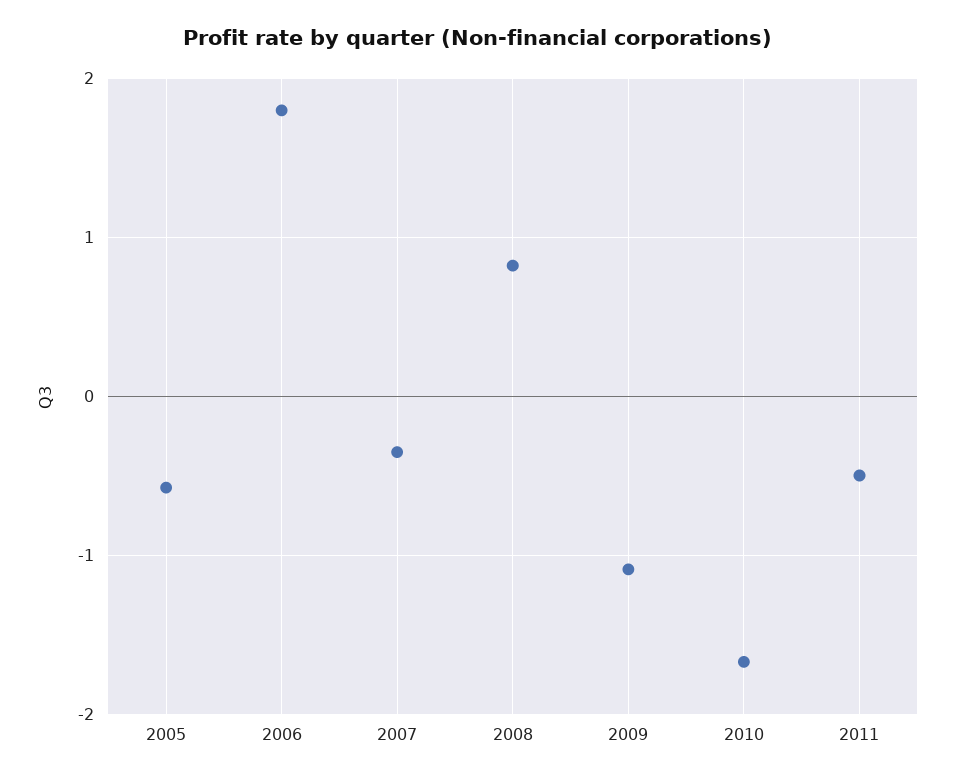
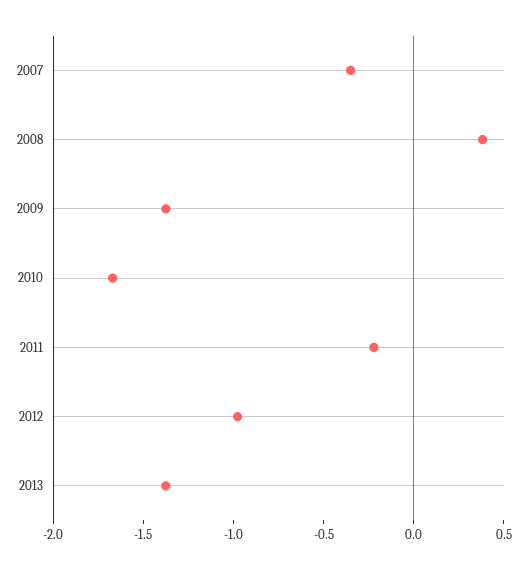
2005: -0.6 -> none
2006: 1.8 -> none
2008: 0.8 -> 0.4
2009: -1.1 -> -1.4
2011: -0.5 -> -0.2
2012: none -> -1
2013: none -> -1.4

